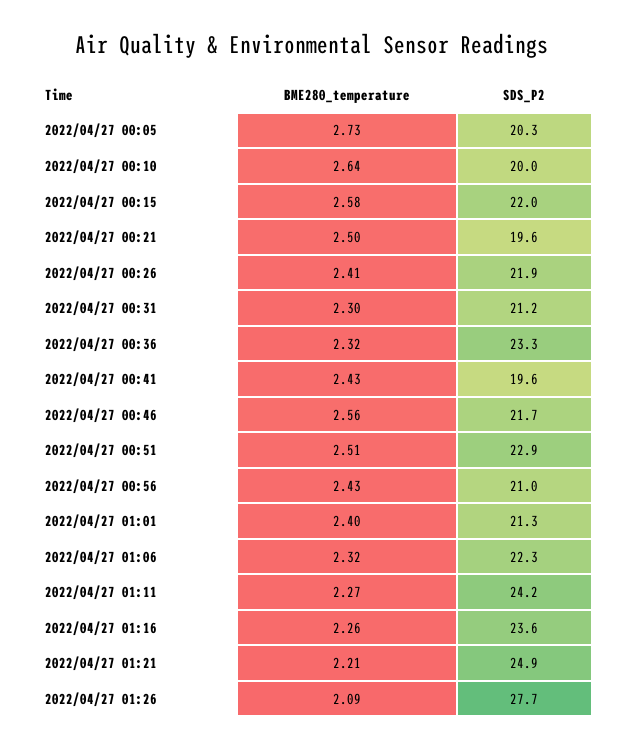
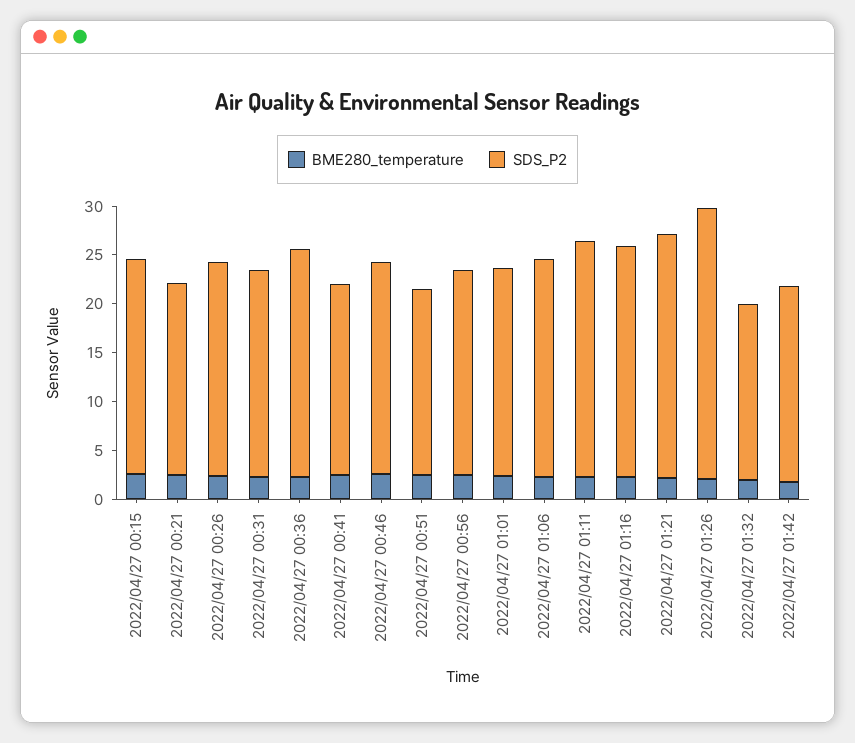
BME280_temperature, 2022/04/27 00:05: 2.73 -> none
SDS_P2, 2022/04/27 00:05: 20.3 -> none
BME280_temperature, 2022/04/27 00:10: 2.64 -> none
SDS_P2, 2022/04/27 00:10: 20 -> none
SDS_P2, 2022/04/27 00:51: 22.9 -> 19
BME280_temperature, 2022/04/27 01:32: none -> 2
SDS_P2, 2022/04/27 01:32: none -> 18
BME280_temperature, 2022/04/27 01:42: none -> 2
SDS_P2, 2022/04/27 01:42: none -> 20

